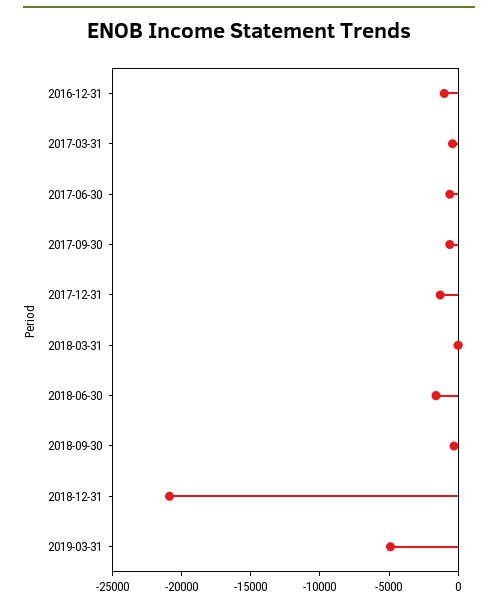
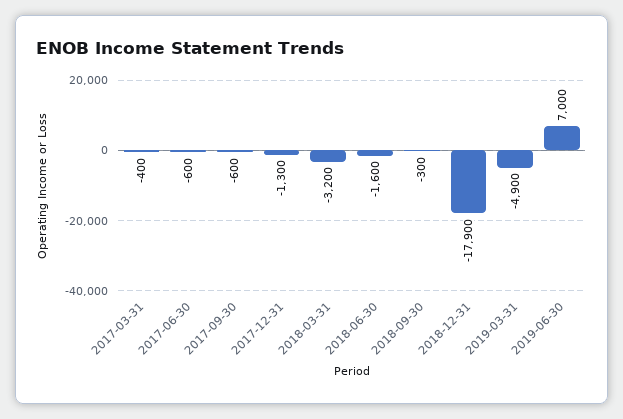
2016-12-31: -1000 -> none
2018-03-31: 0 -> -3200
2018-12-31: -21000 -> -17900
2019-06-30: none -> 7000

